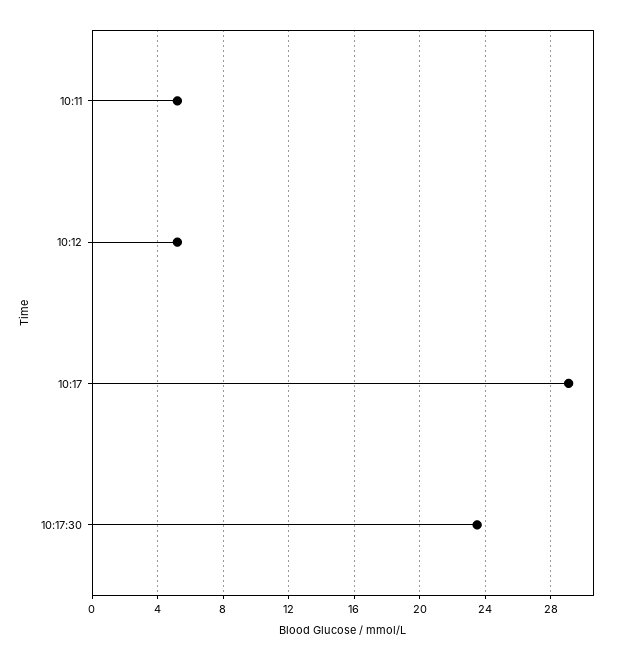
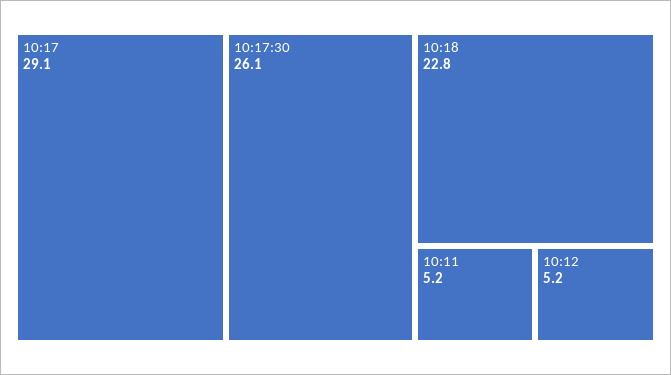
10:17:30: 23.5 -> 26.1
10:18: none -> 22.8

